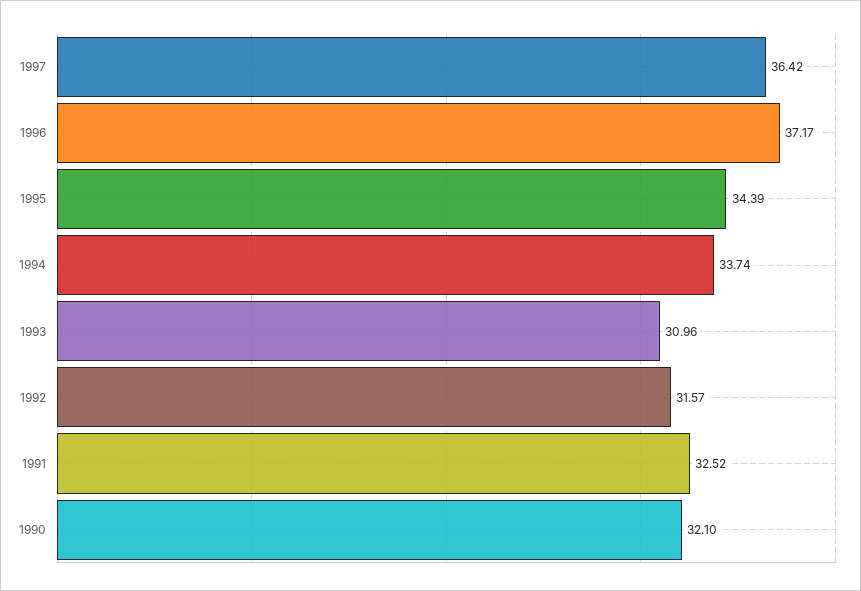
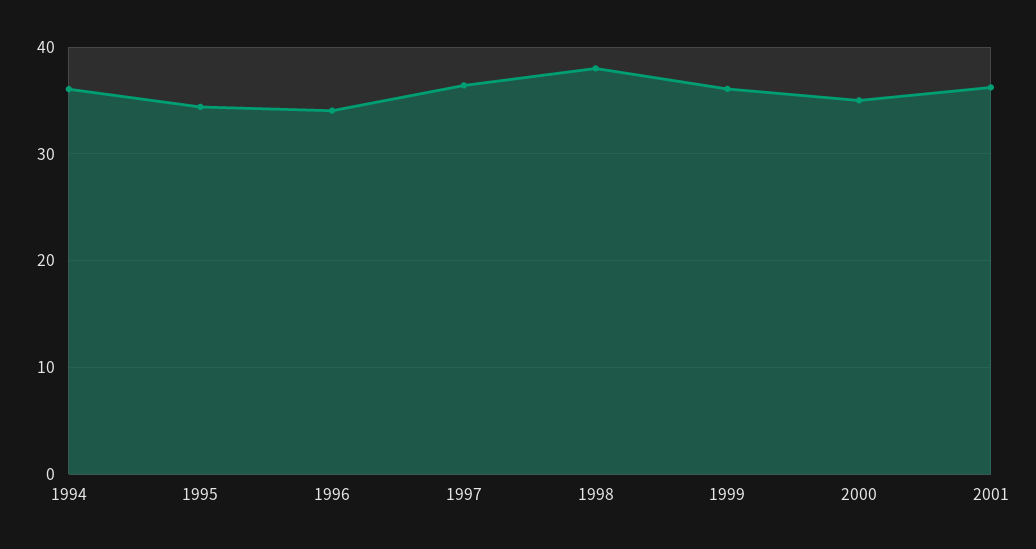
1996: 37.17 -> 34
1994: 33.74 -> 36
1993: 30.96 -> none
1992: 31.57 -> none
1991: 32.52 -> none
1990: 32.1 -> none
1998: none -> 38
1999: none -> 36
2000: none -> 35
2001: none -> 36

